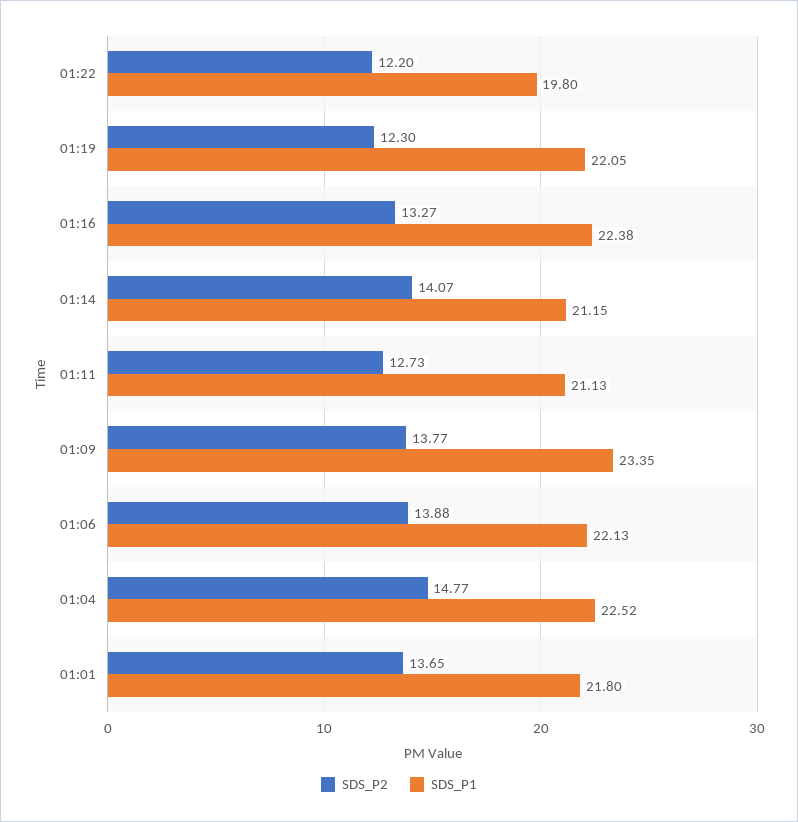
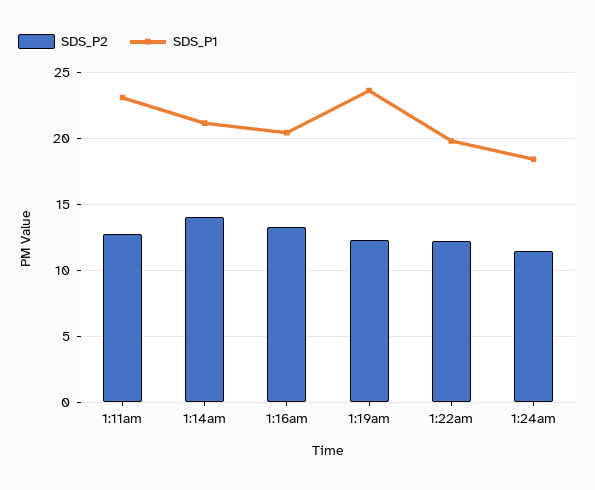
SDS_P1, 01:19: 22.05 -> 23.5
SDS_P1, 01:16: 22.38 -> 20.5
SDS_P1, 01:11: 21.13 -> 23
SDS_P2, 01:09: 13.77 -> none
SDS_P1, 01:09: 23.35 -> none
SDS_P2, 01:06: 13.88 -> none
SDS_P1, 01:06: 22.13 -> none
SDS_P2, 01:04: 14.77 -> none
SDS_P1, 01:04: 22.52 -> none
SDS_P2, 01:01: 13.65 -> none
SDS_P1, 01:01: 21.8 -> none
SDS_P2, 1:24am: none -> 11.5
SDS_P1, 1:24am: none -> 18.5

